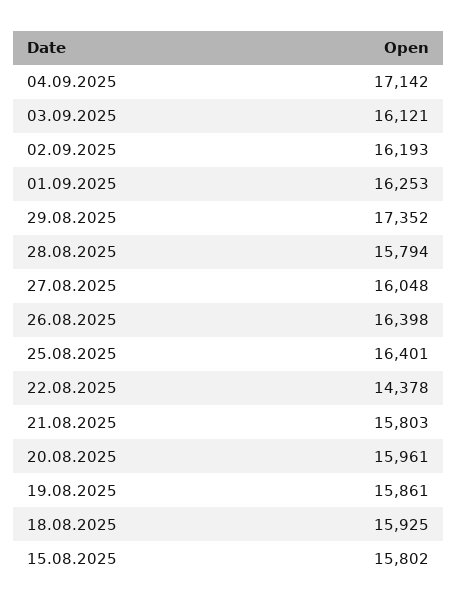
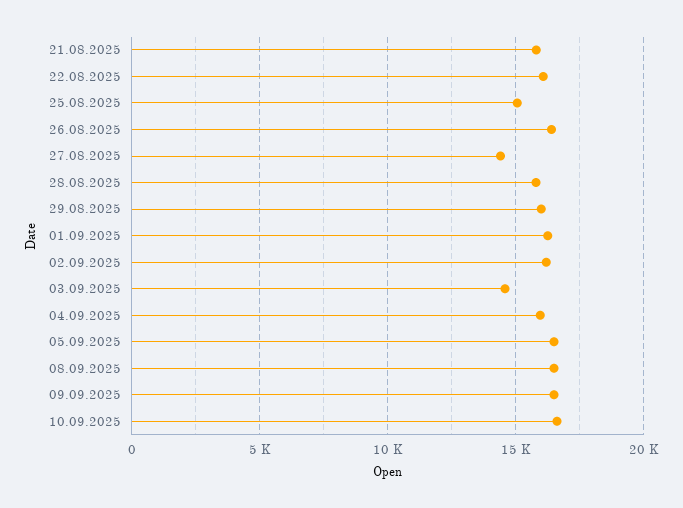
04.09.2025: 17142 -> 16000
03.09.2025: 16121 -> 14500
29.08.2025: 17352 -> 16000
27.08.2025: 16048 -> 14500
25.08.2025: 16401 -> 15000
22.08.2025: 14378 -> 16000
20.08.2025: 15961 -> none
19.08.2025: 15861 -> none
18.08.2025: 15925 -> none
15.08.2025: 15802 -> none
05.09.2025: none -> 16500
08.09.2025: none -> 16500
09.09.2025: none -> 16500
10.09.2025: none -> 16500

